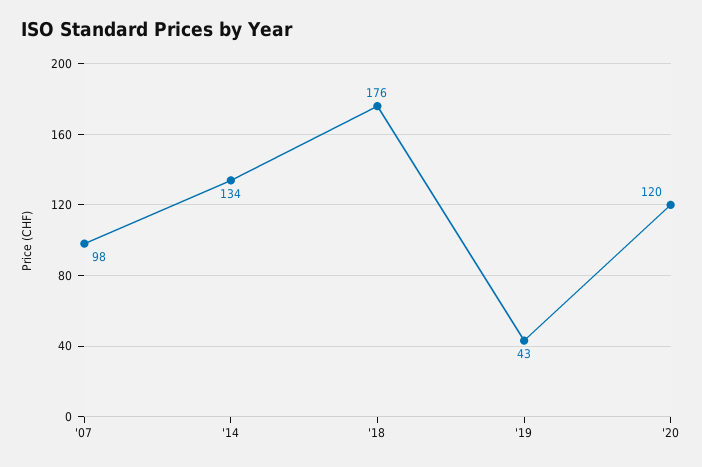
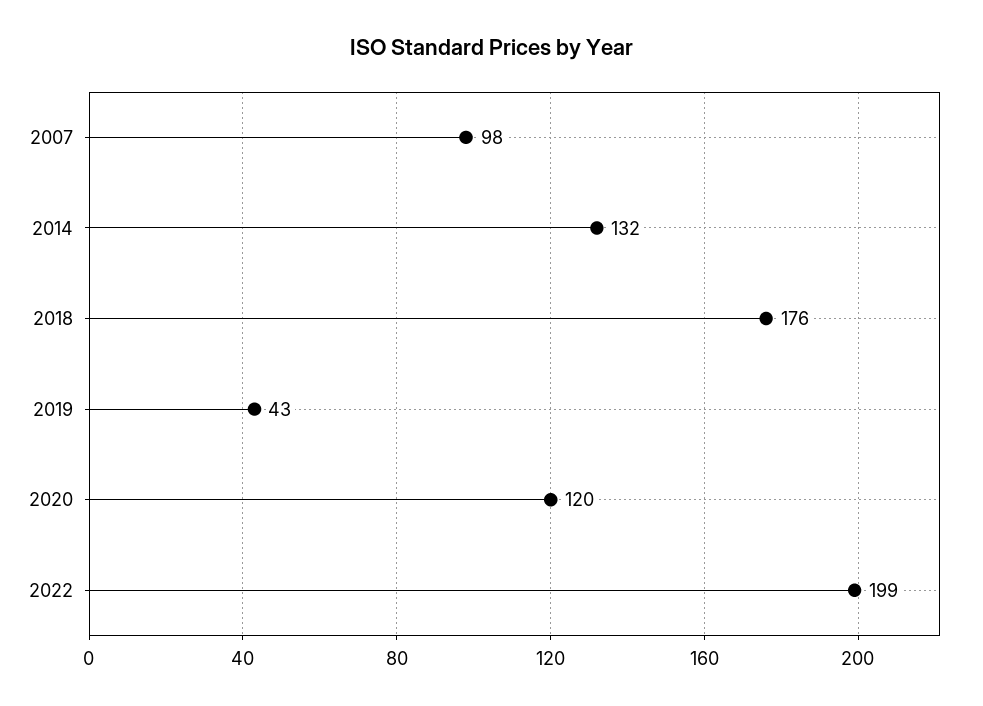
'14: 134 -> 132
2022: none -> 199

